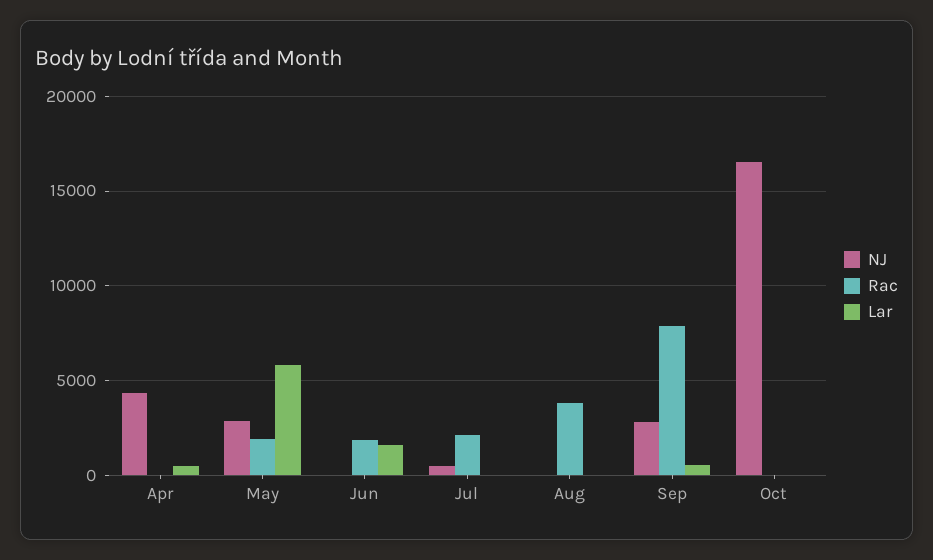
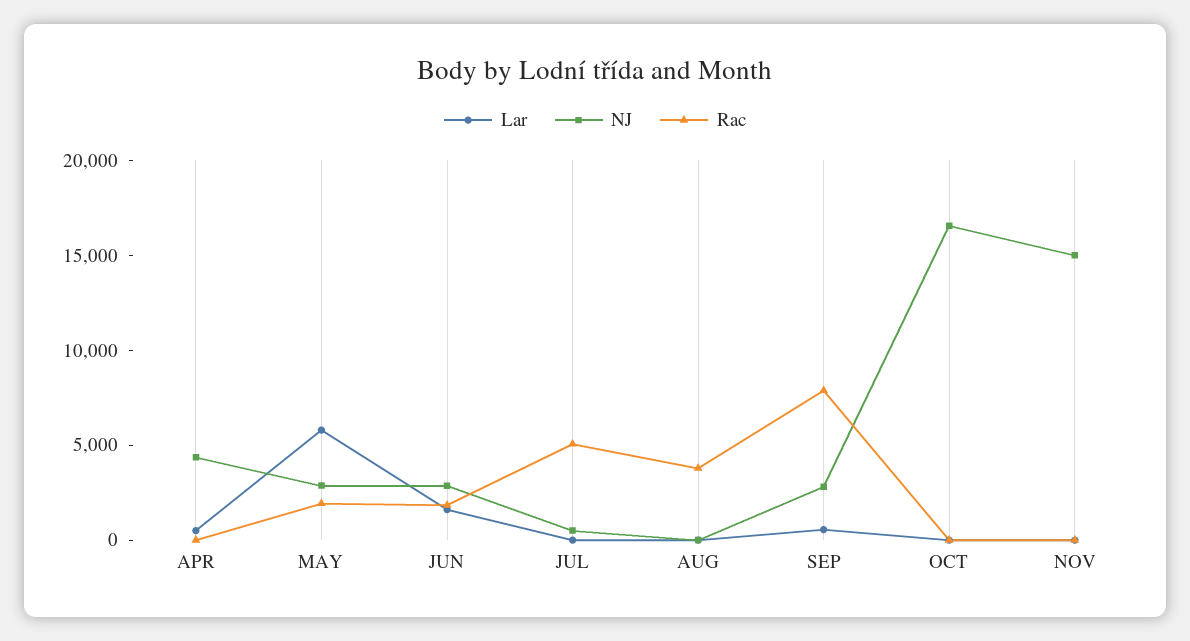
NJ, Jun: 0 -> 3000
Rac, Jul: 2000 -> 5000
Lar, NOV: none -> 0
NJ, NOV: none -> 15000
Rac, NOV: none -> 0

